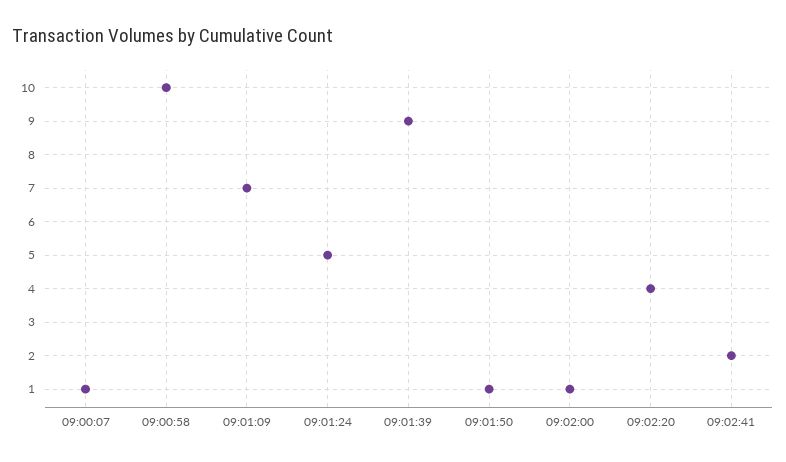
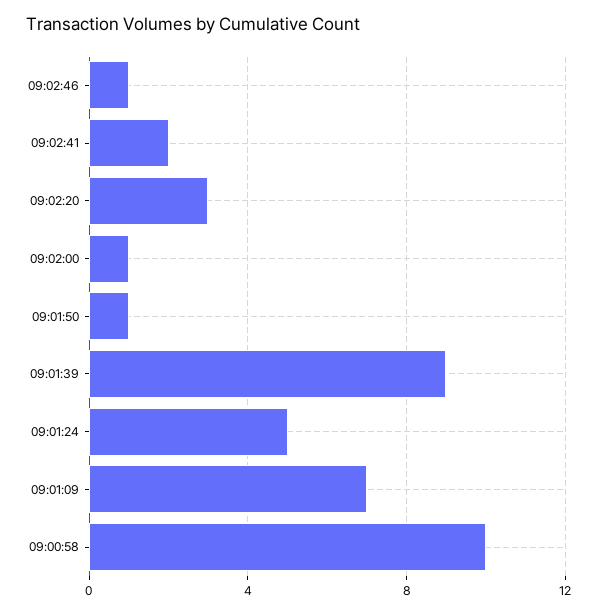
09:00:07: 1 -> none
09:02:20: 4 -> 3
09:02:46: none -> 1

